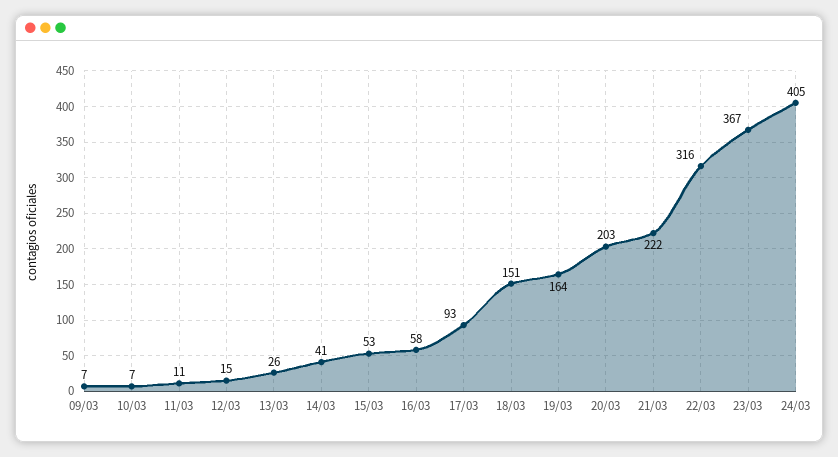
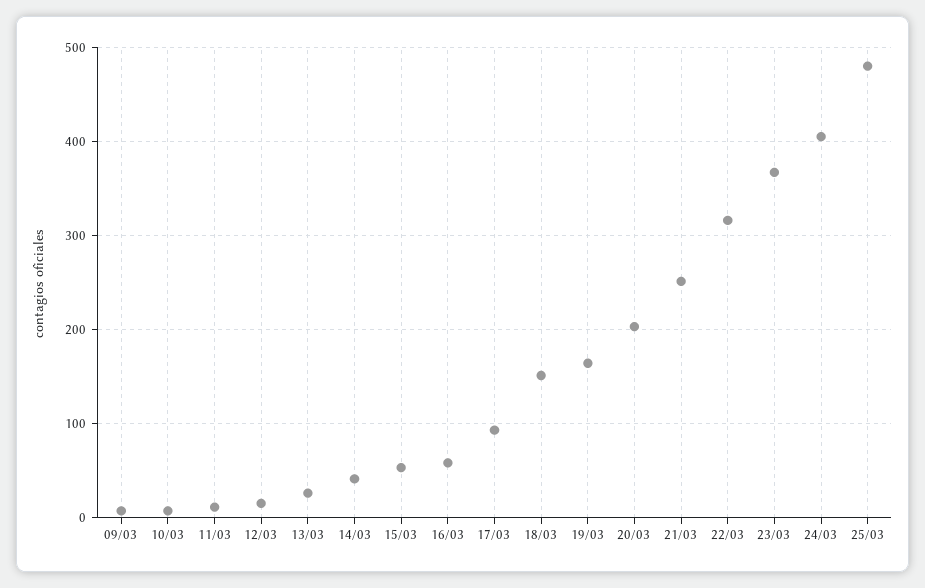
21/03: 222 -> 250
25/03: none -> 480

